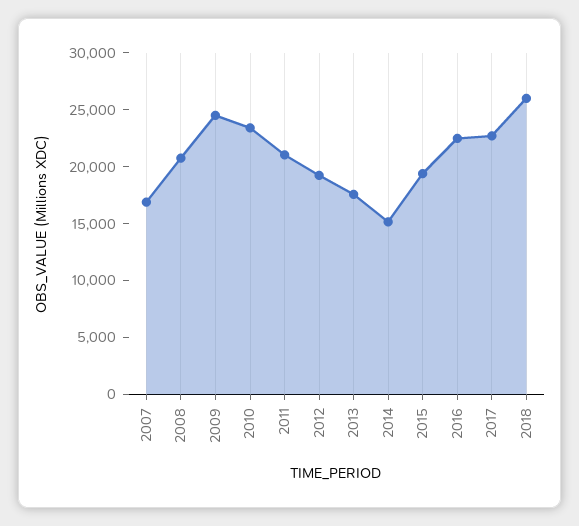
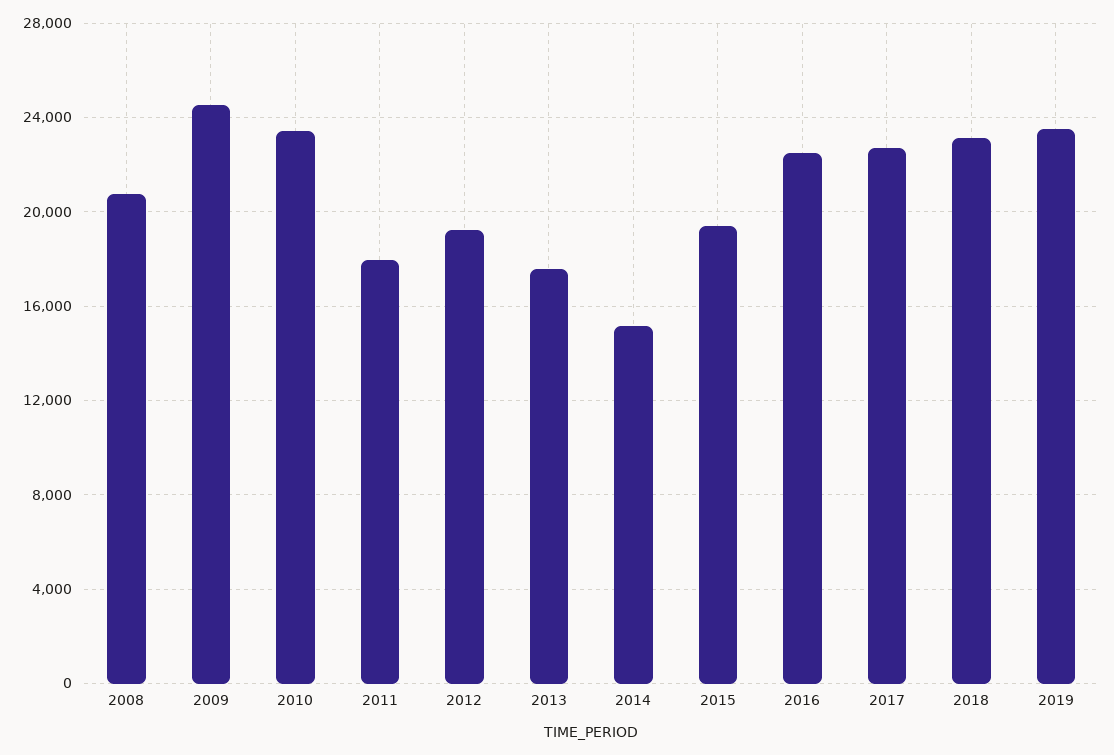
2007: 17000 -> none
2011: 21000 -> 18000
2018: 26000 -> 23000
2019: none -> 23500

